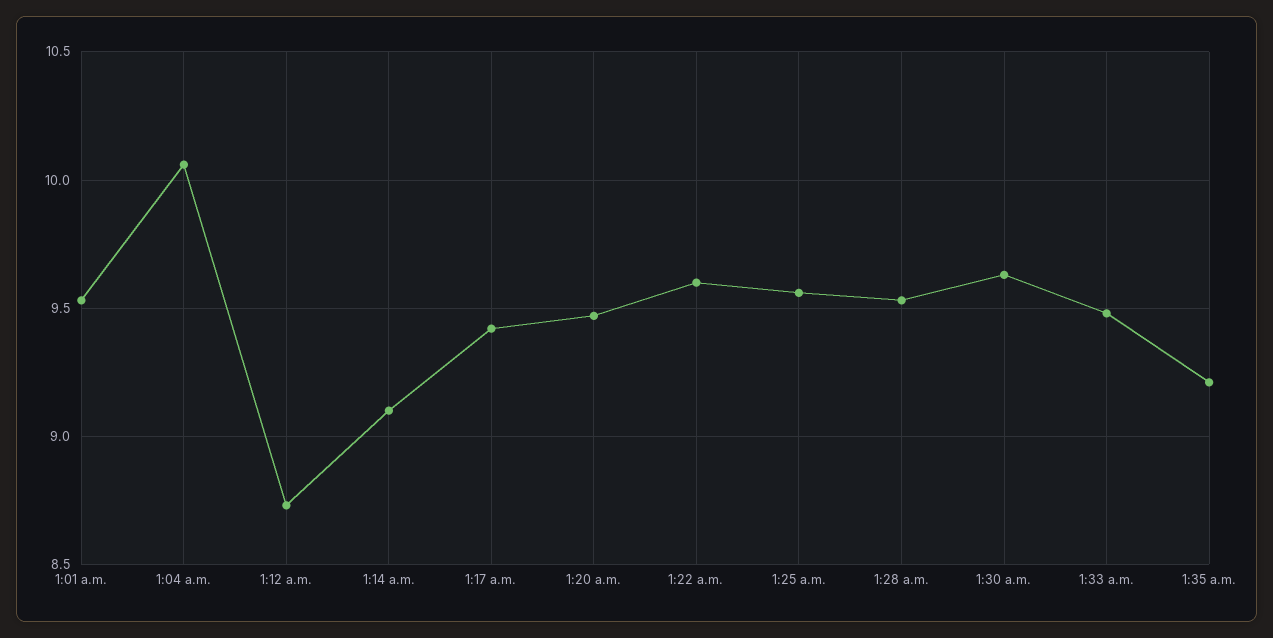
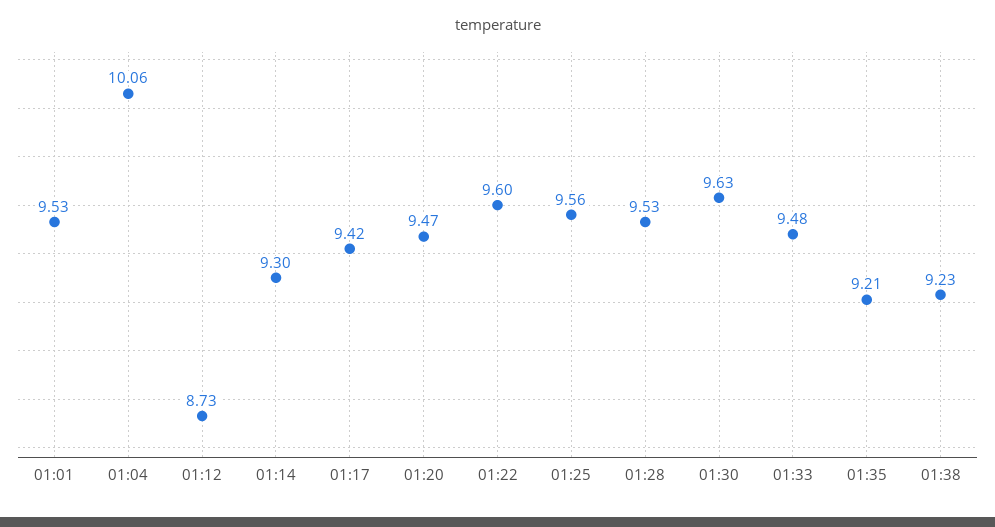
1:14 a.m.: 9.1 -> 9.3
01:38: none -> 9.23

